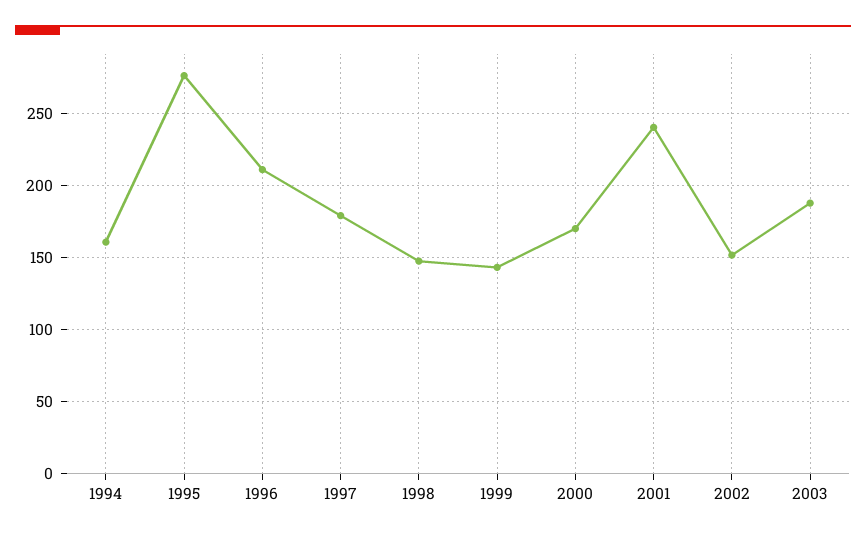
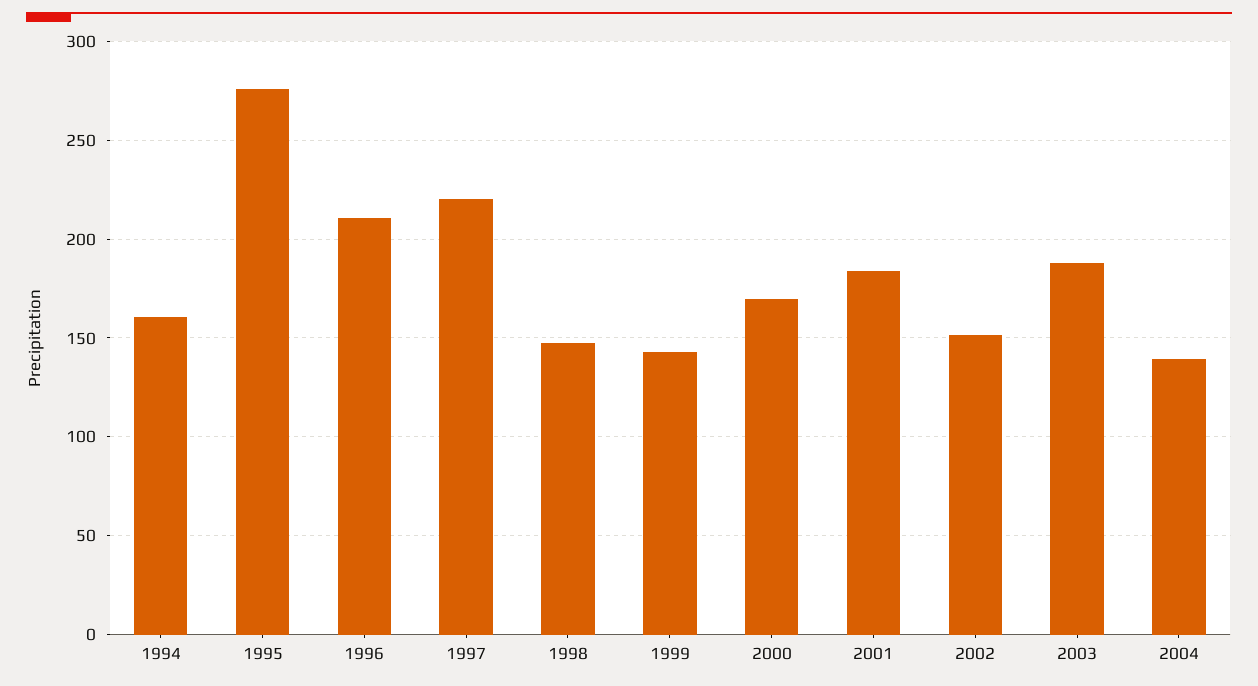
1997: 180 -> 220
2001: 240 -> 185
2004: none -> 140

